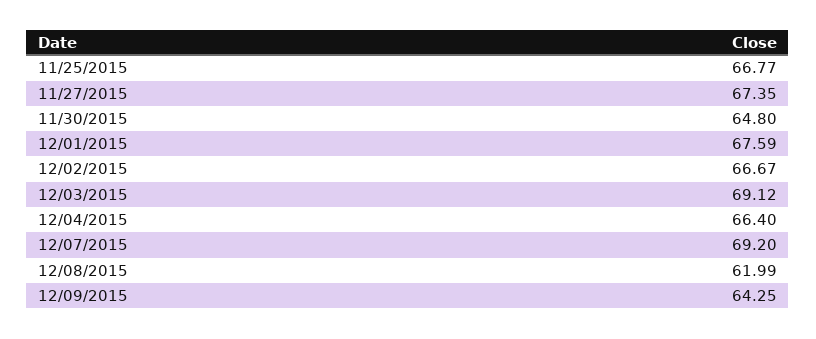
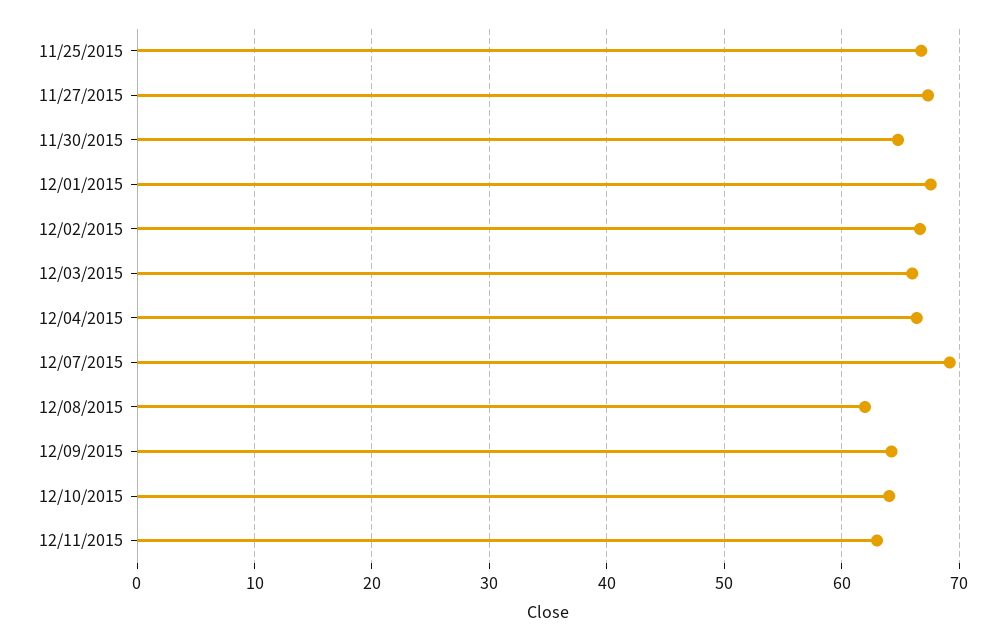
12/03/2015: 69.12 -> 66
12/10/2015: none -> 64
12/11/2015: none -> 63

